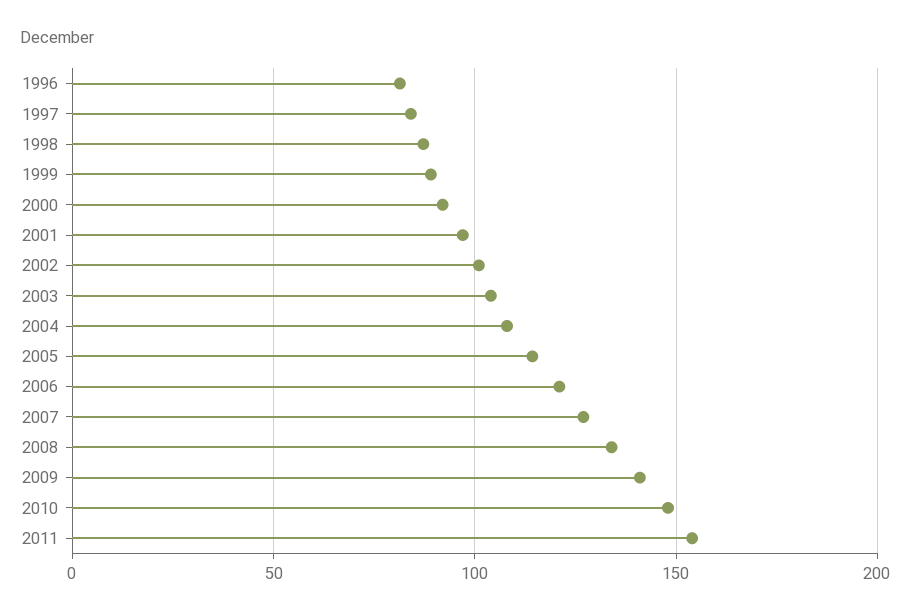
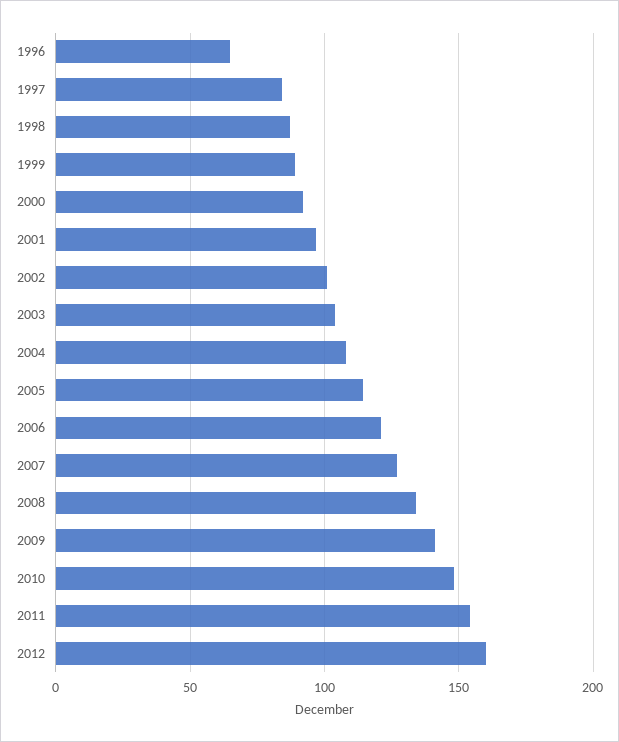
1996: 80 -> 65
2012: none -> 160

